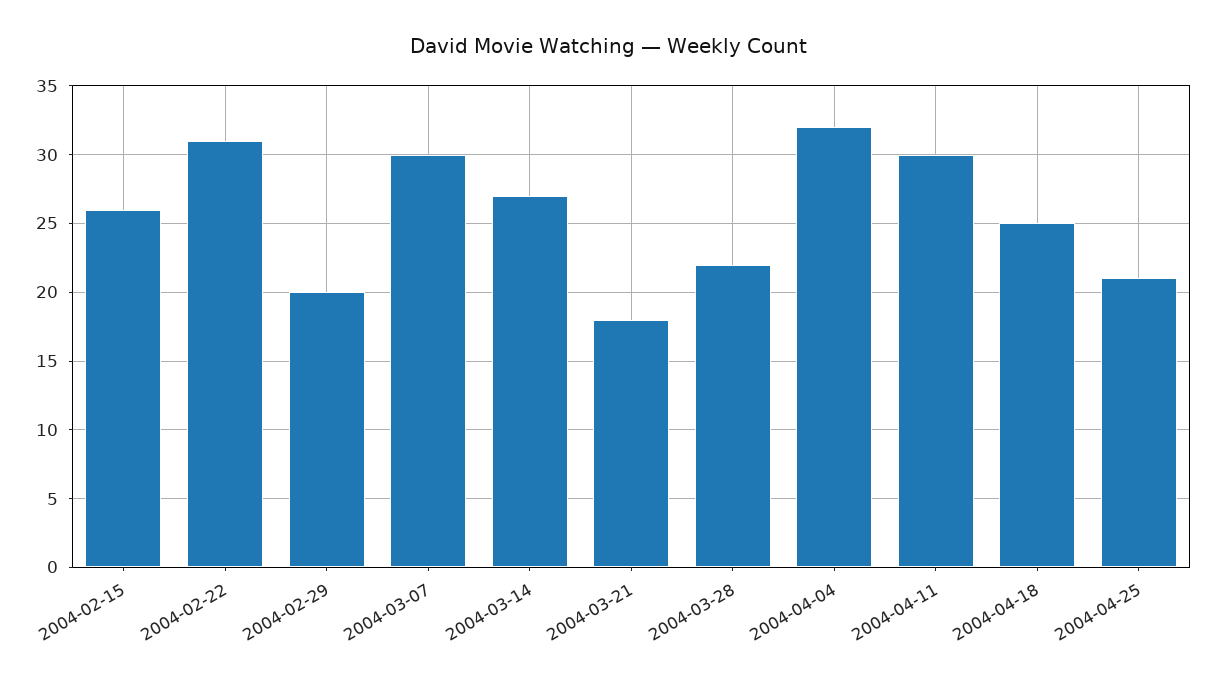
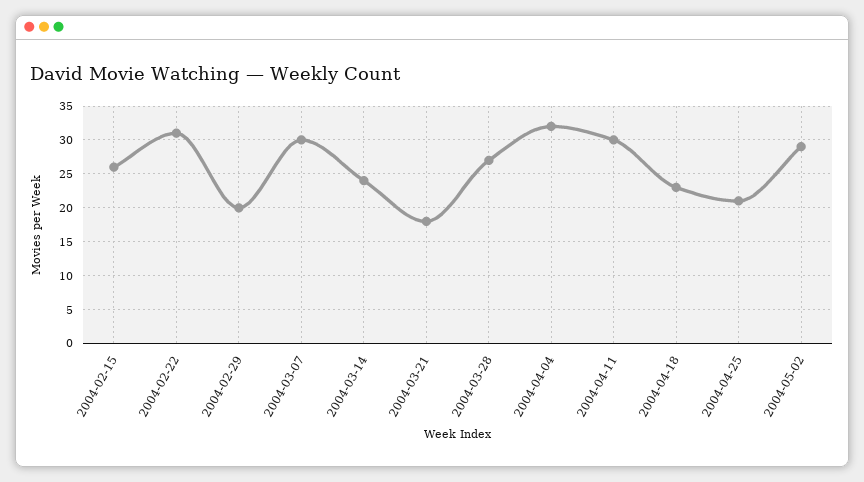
2004-03-14: 27 -> 24
2004-03-28: 22 -> 27
2004-04-18: 25 -> 23
2004-05-02: none -> 29

